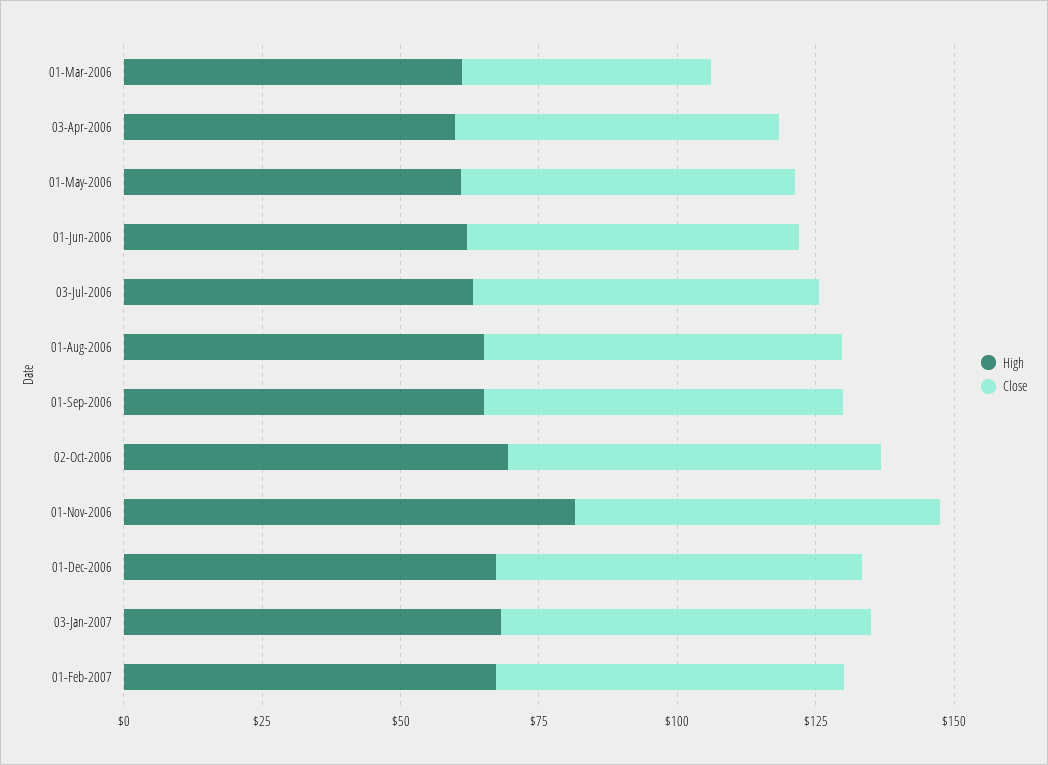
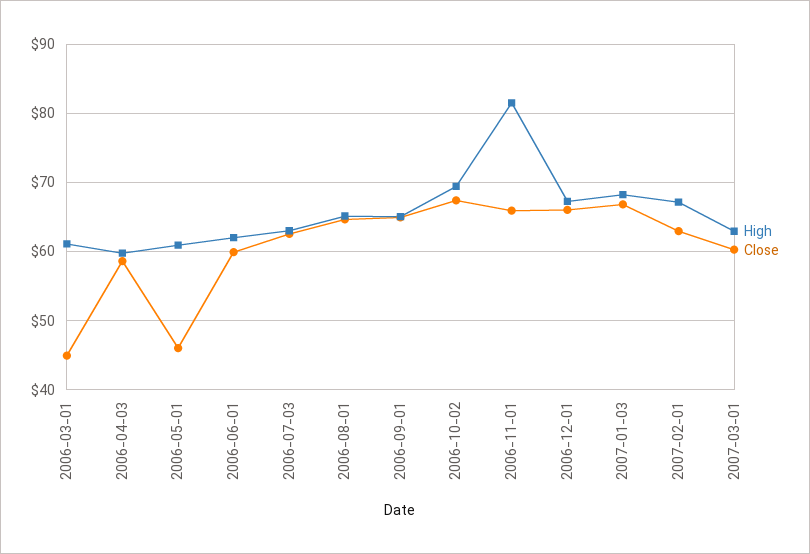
Close, 01-May-2006: 60 -> 46
High, 2007-03-01: none -> 63
Close, 2007-03-01: none -> 60

